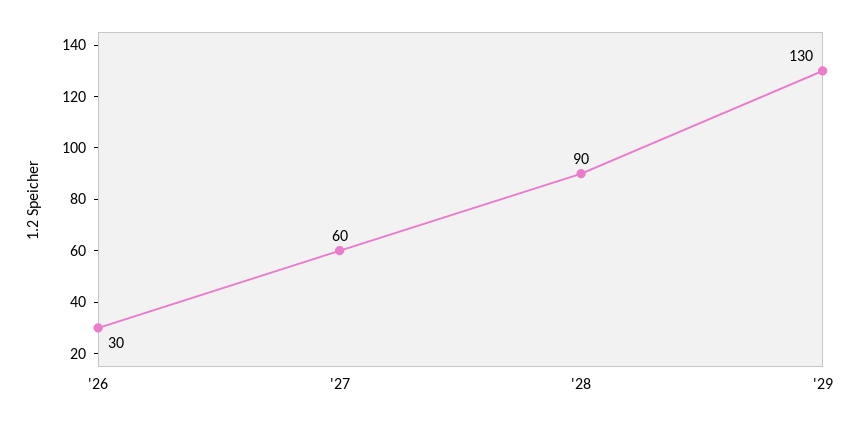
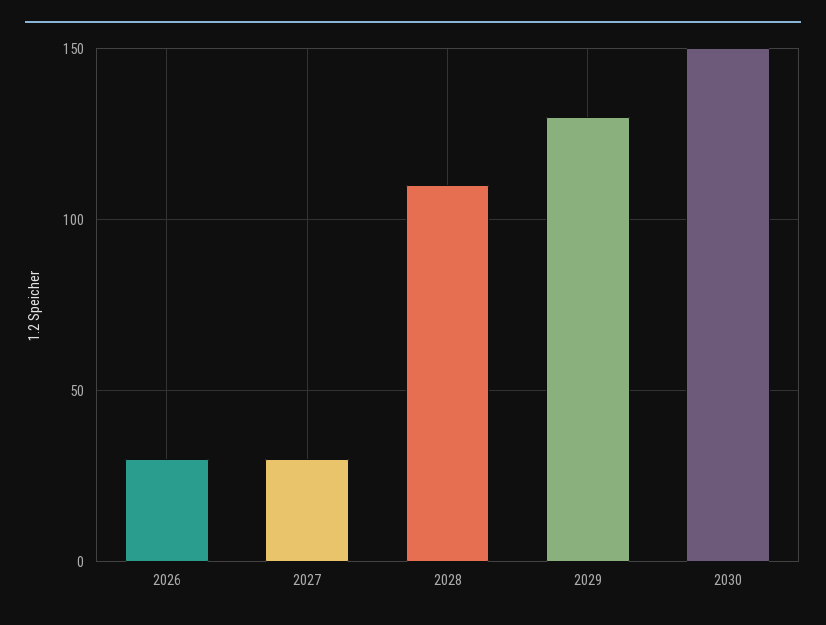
'27: 60 -> 30
'28: 90 -> 110
2030: none -> 150

